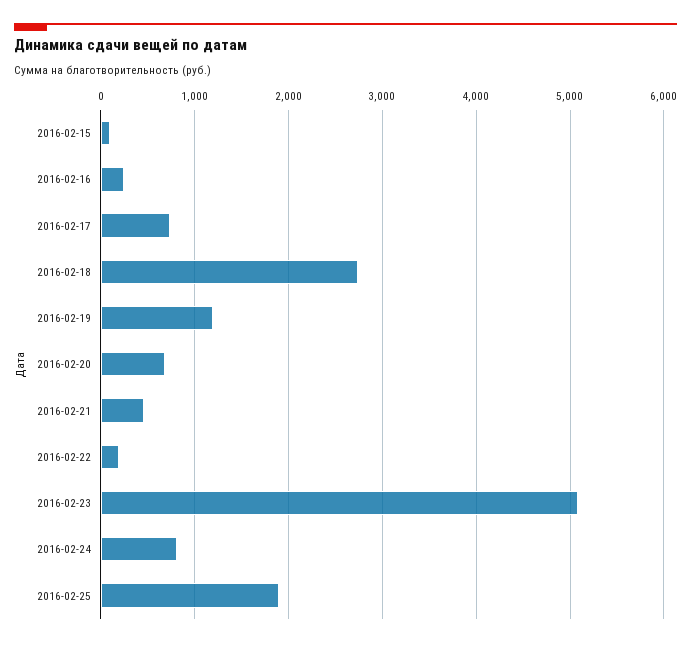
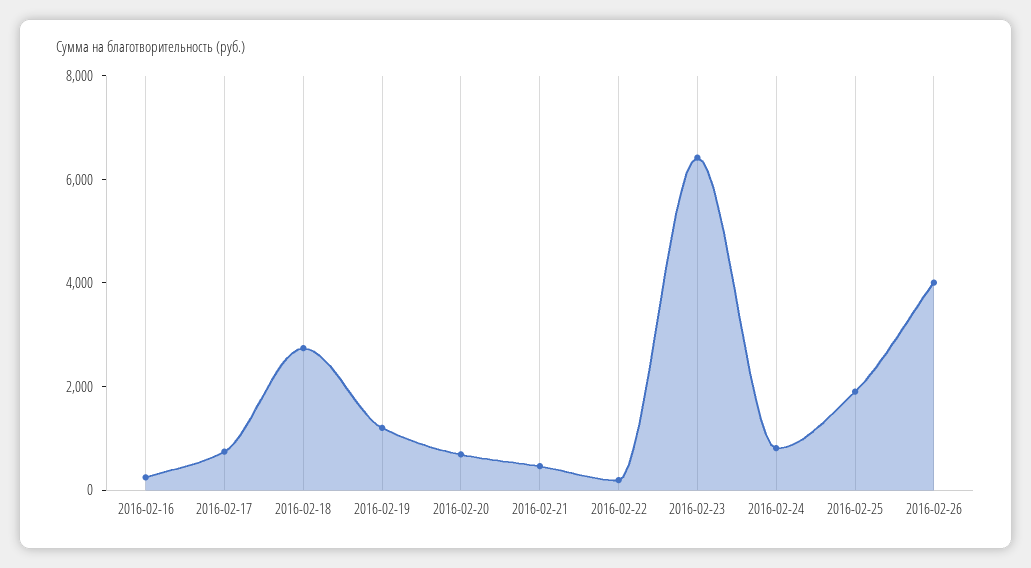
2016-02-15: 100 -> none
2016-02-23: 5100 -> 6500
2016-02-26: none -> 4000

